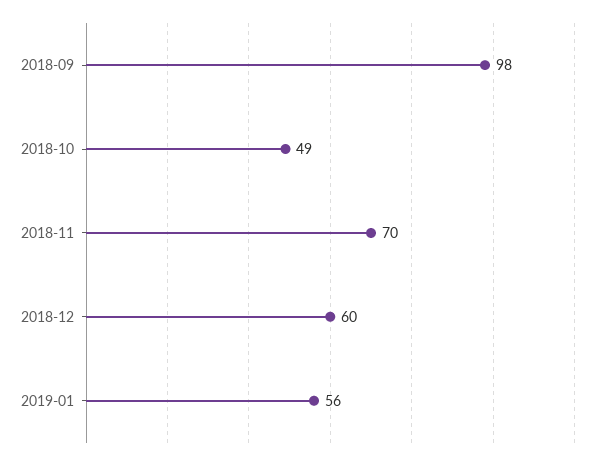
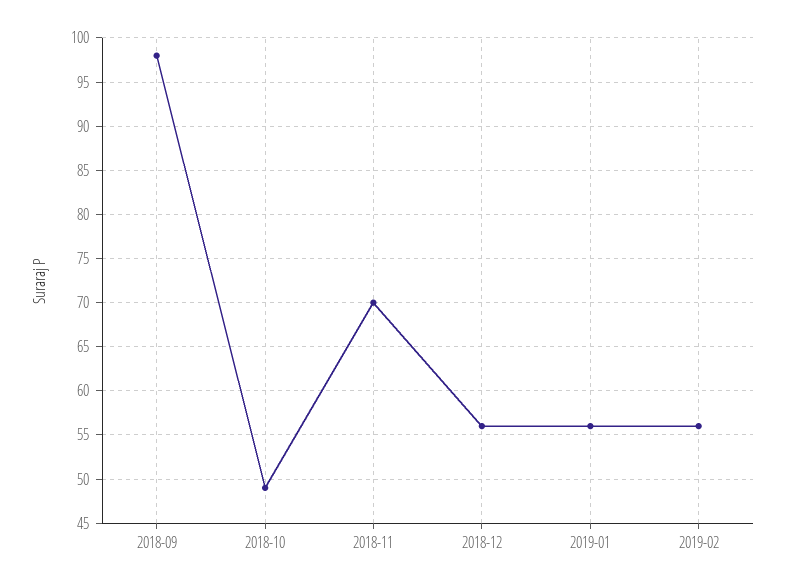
2018-12: 60 -> 56
2019-02: none -> 56

